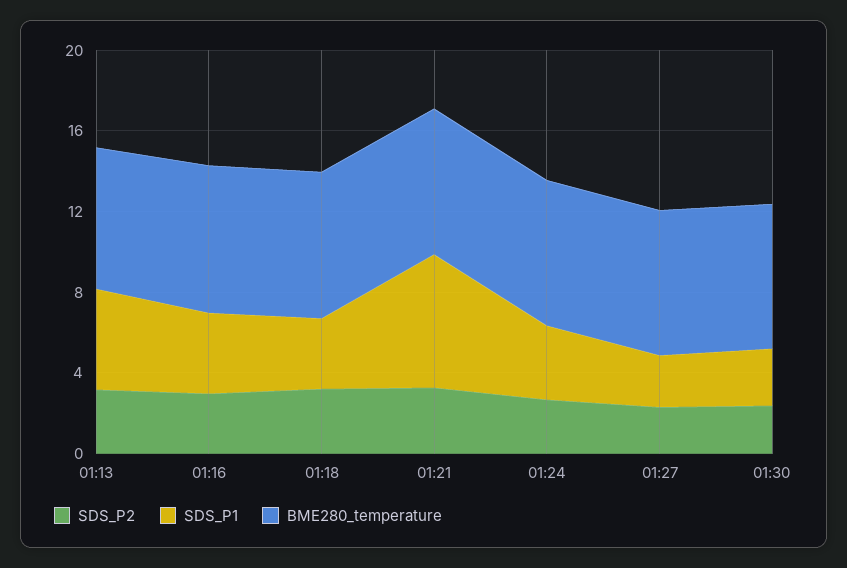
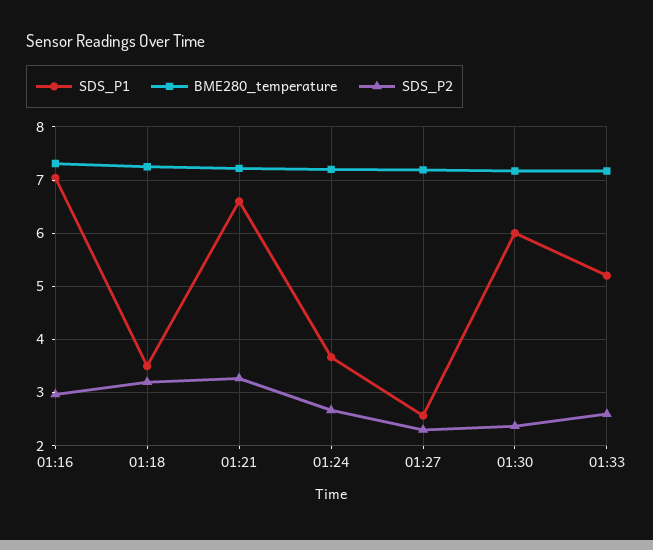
SDS_P2, 01:13: 3 -> none
SDS_P1, 01:13: 5 -> none
BME280_temperature, 01:13: 7 -> none
SDS_P1, 01:16: 4 -> 7
SDS_P1, 01:30: 3 -> 6
SDS_P1, 01:33: none -> 5.2
BME280_temperature, 01:33: none -> 7.2
SDS_P2, 01:33: none -> 2.6

